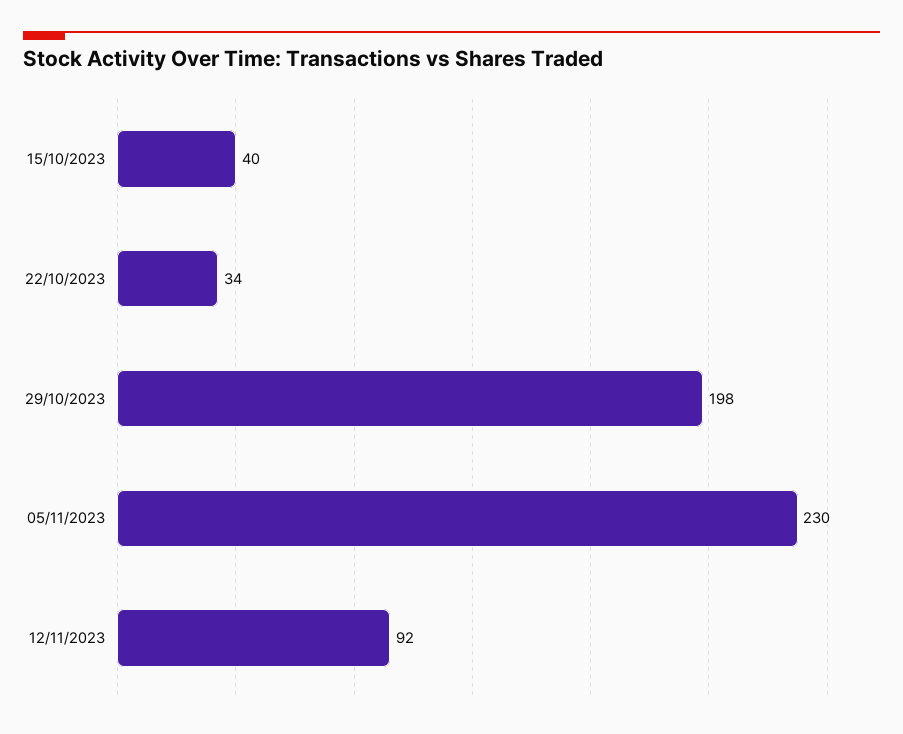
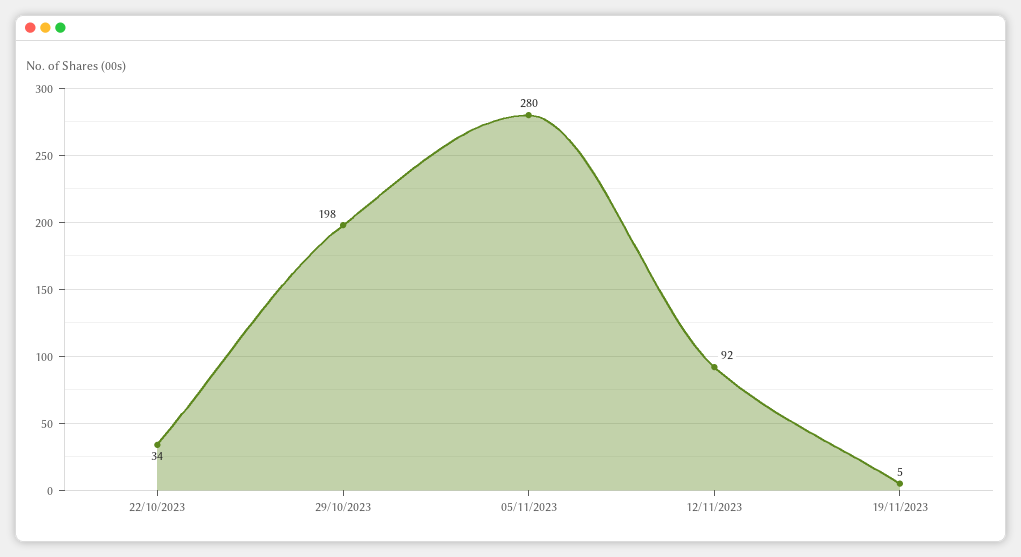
15/10/2023: 40 -> none
05/11/2023: 230 -> 280
19/11/2023: none -> 5

